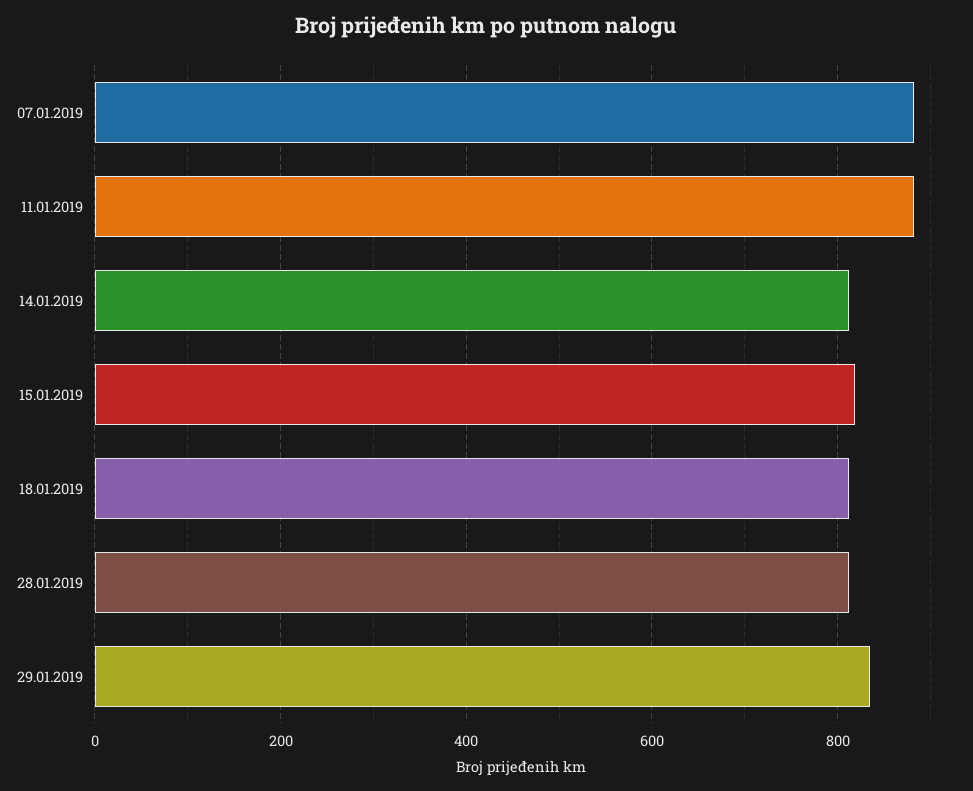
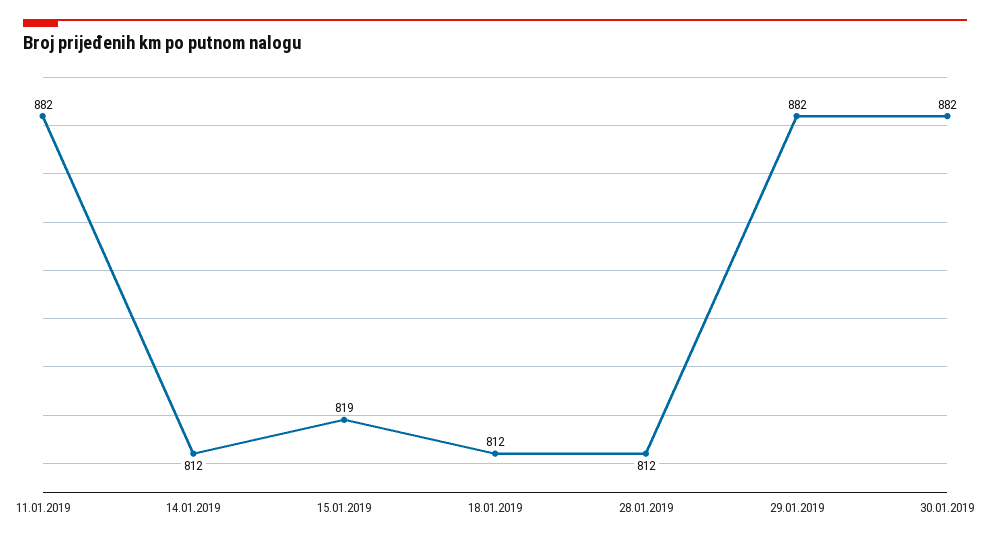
07.01.2019: 880 -> none
29.01.2019: 840 -> 882
30.01.2019: none -> 882

